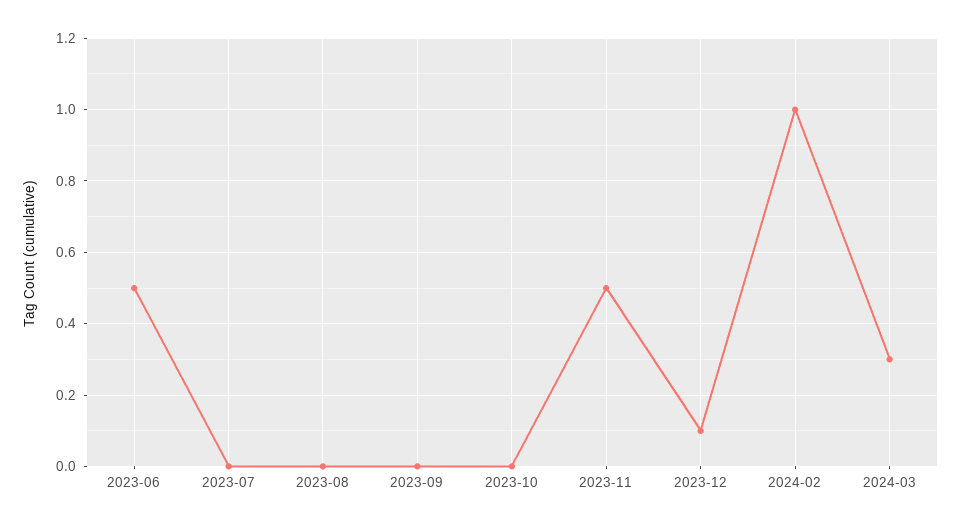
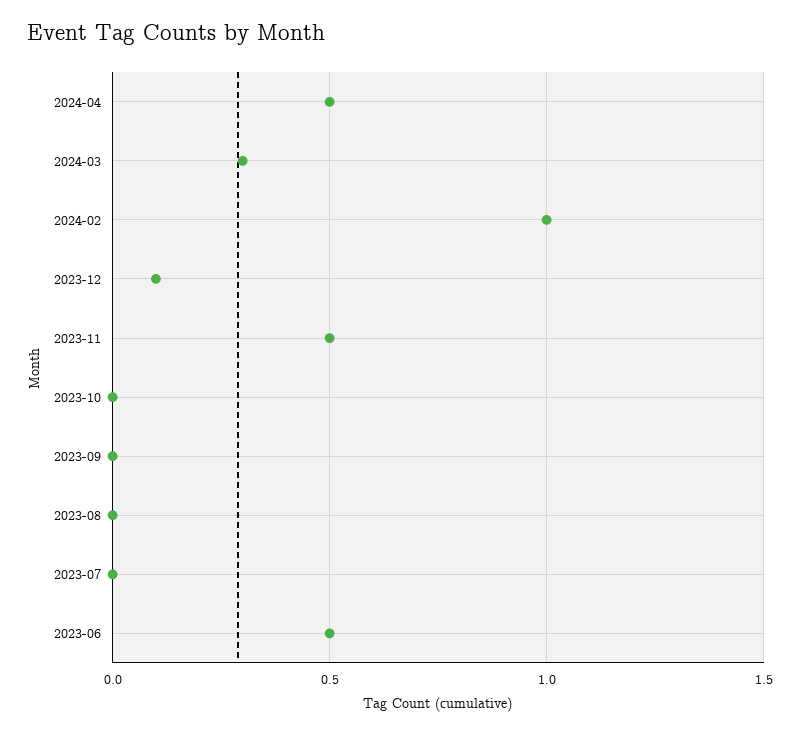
2024-04: none -> 0.5

